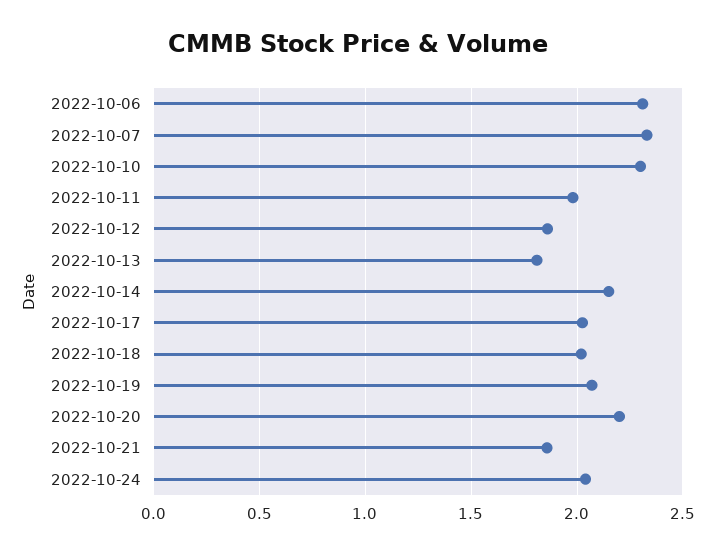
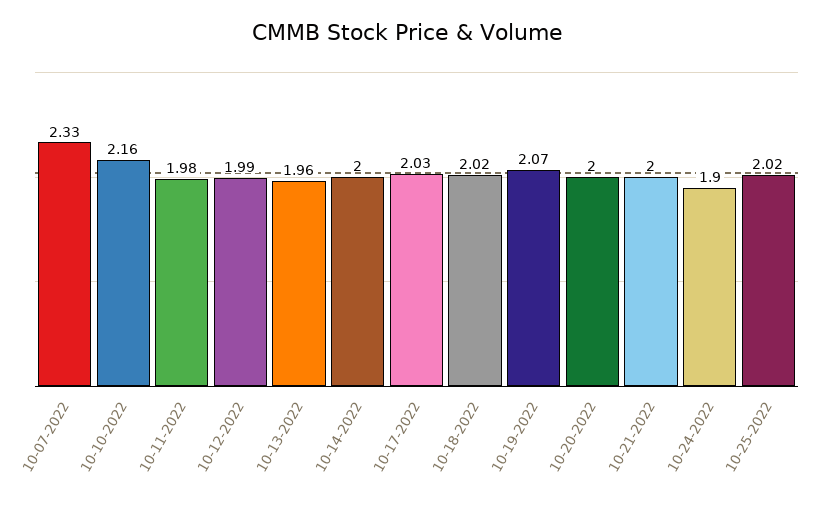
2022-10-06: 2.3 -> none
2022-10-10: 2.3 -> 2.16
2022-10-12: 1.85 -> 1.99
2022-10-13: 1.8 -> 1.96
2022-10-14: 2.15 -> 2
2022-10-20: 2.2 -> 2
2022-10-21: 1.85 -> 2
2022-10-24: 2.05 -> 1.9
10-25-2022: none -> 2.02

